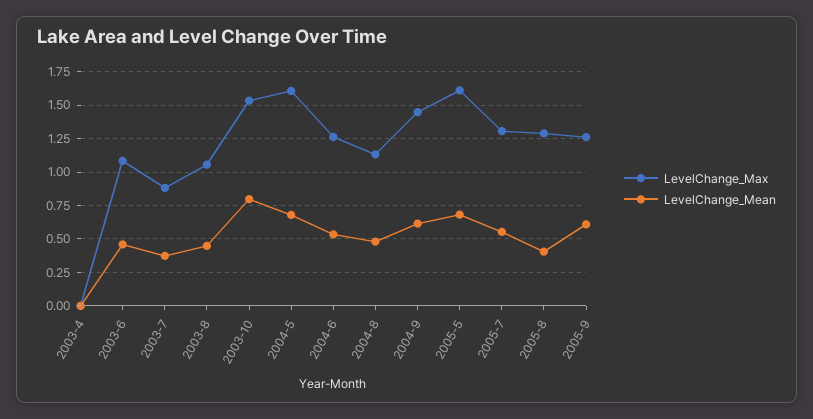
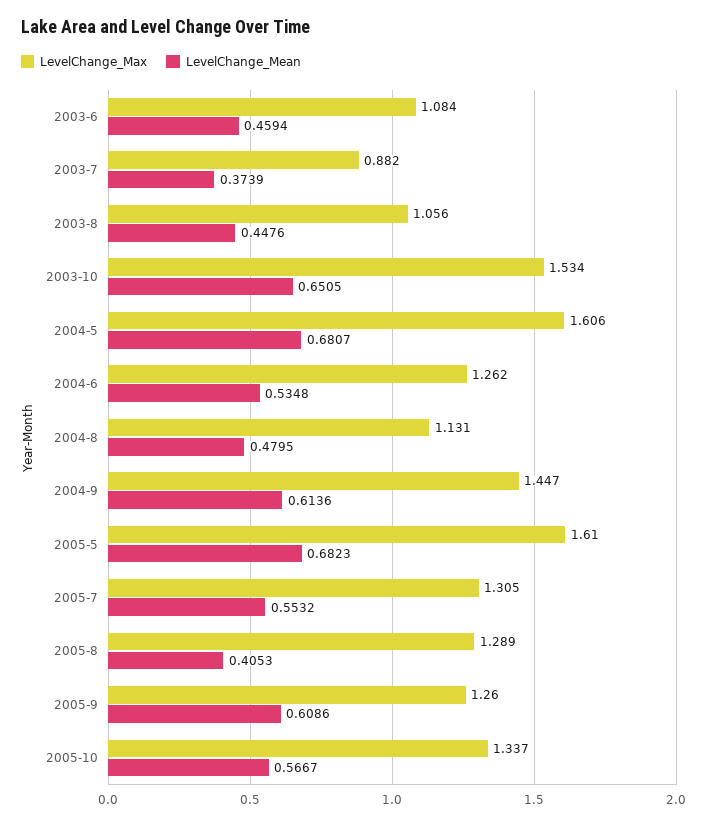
LevelChange_Max, 2003-4: 0 -> none
LevelChange_Mean, 2003-4: 0 -> none
LevelChange_Mean, 2003-10: 0.8 -> 0.6505
LevelChange_Max, 2005-10: none -> 1.337
LevelChange_Mean, 2005-10: none -> 0.5667

